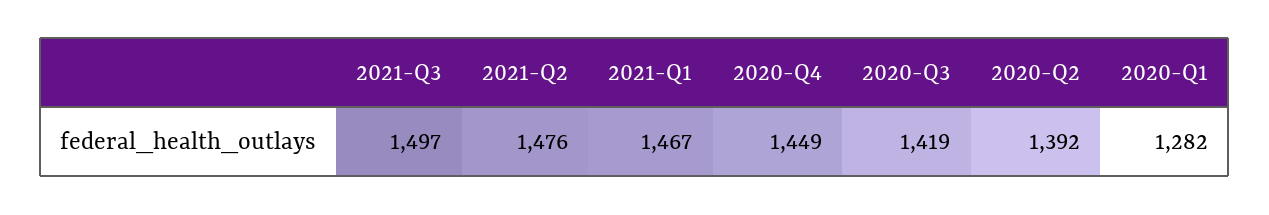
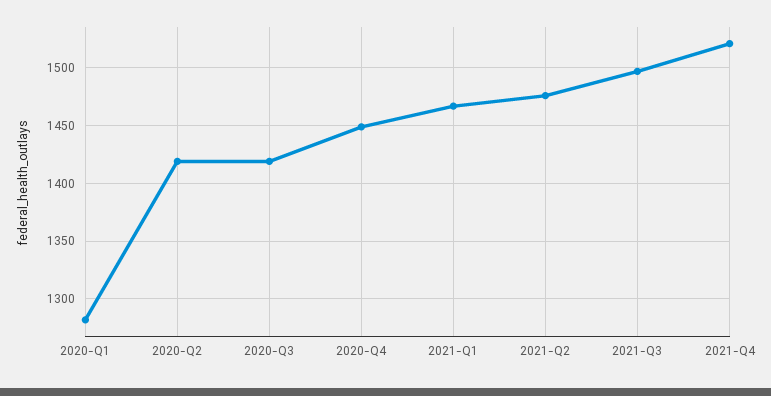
2020-Q2: 1392 -> 1420
2021-Q4: none -> 1520

